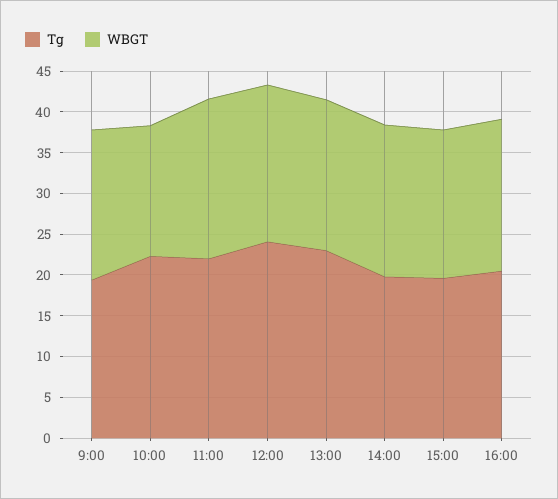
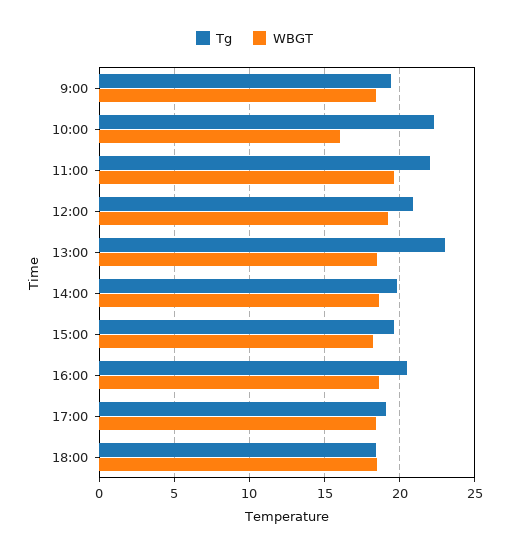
Tg, 12:00: 24 -> 21
Tg, 17:00: none -> 19
WBGT, 17:00: none -> 18.5
Tg, 18:00: none -> 18.5
WBGT, 18:00: none -> 18.5

